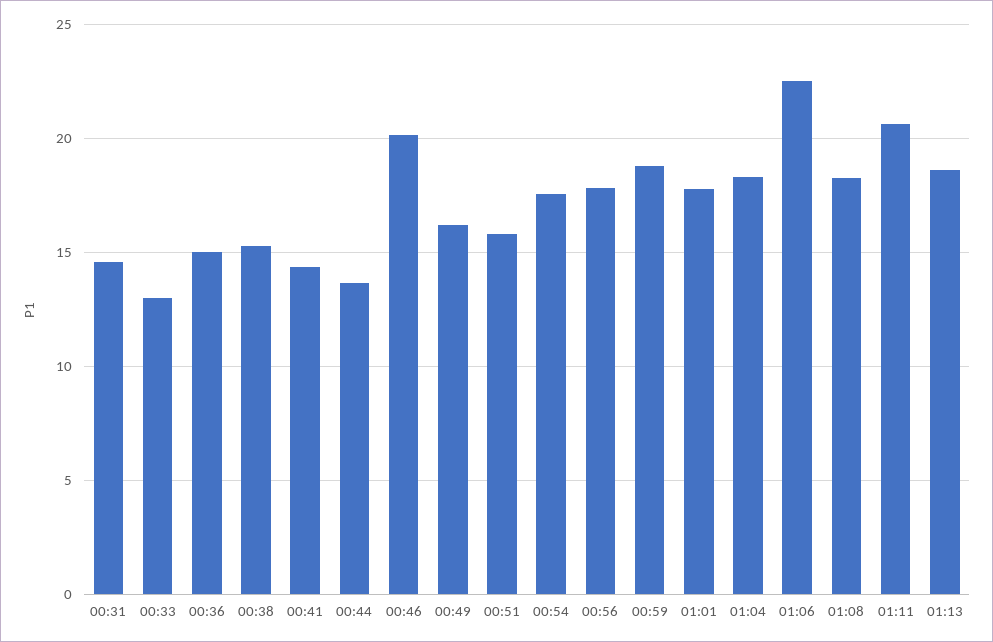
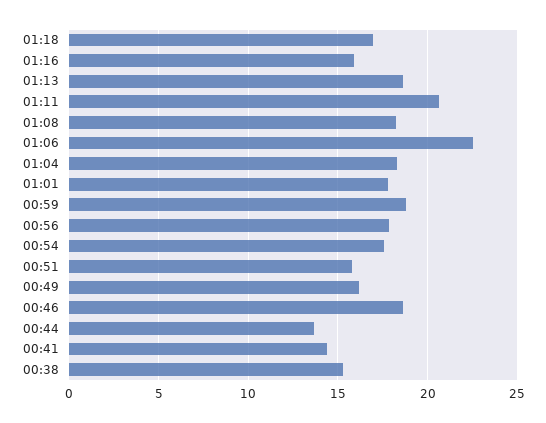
00:31: 14.5 -> none
00:33: 13 -> none
00:36: 15 -> none
00:46: 20 -> 18.5
01:18: none -> 17
01:16: none -> 16

